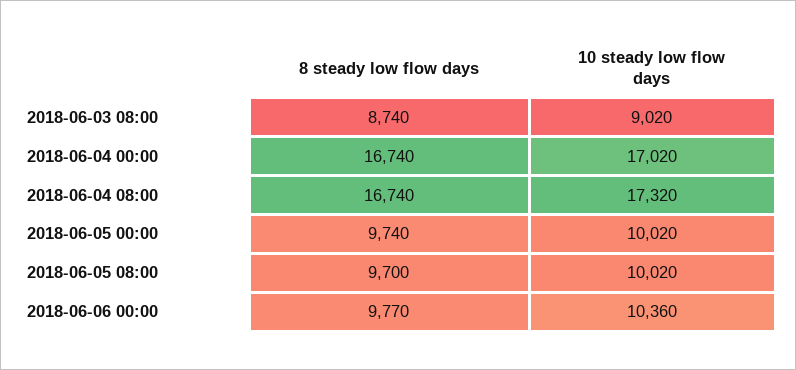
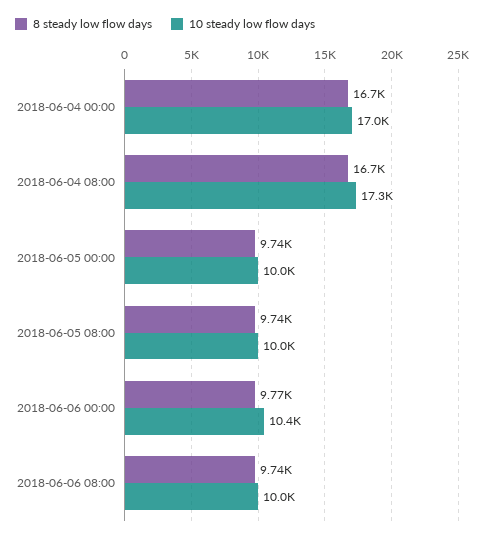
8 steady low flow days, 2018-06-03 08:00: 8740 -> none
10 steady low flow days, 2018-06-03 08:00: 9020 -> none
8 steady low flow days, 2018-06-05 08:00: 9700 -> 9740
8 steady low flow days, 2018-06-06 08:00: none -> 9740
10 steady low flow days, 2018-06-06 08:00: none -> 10000

